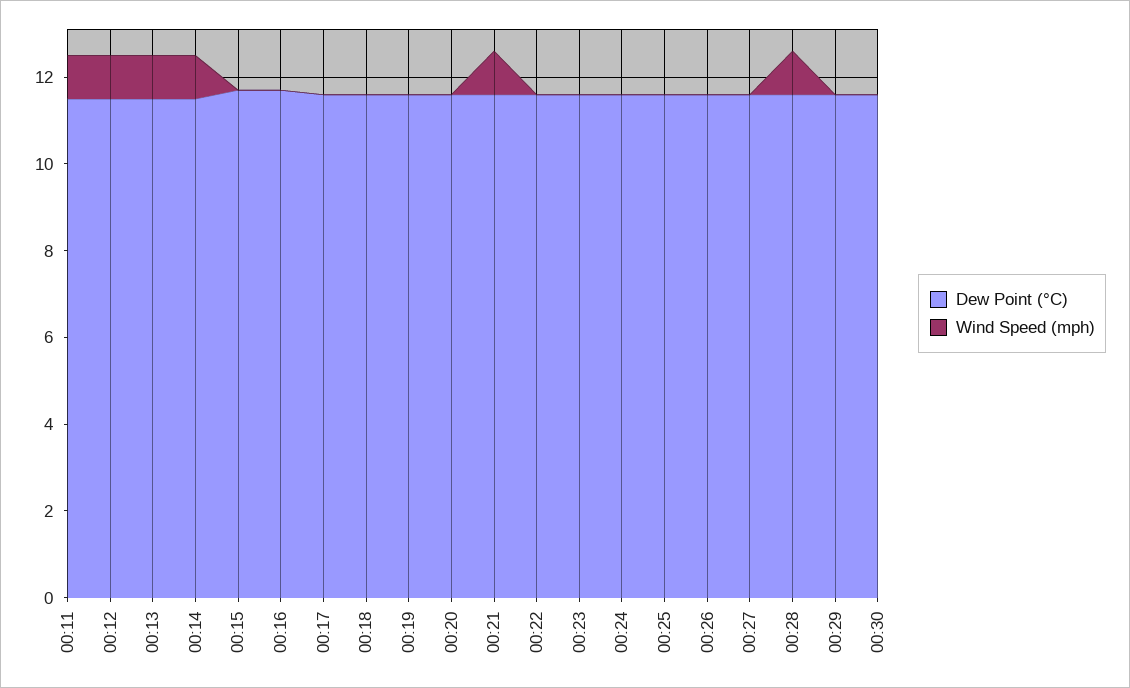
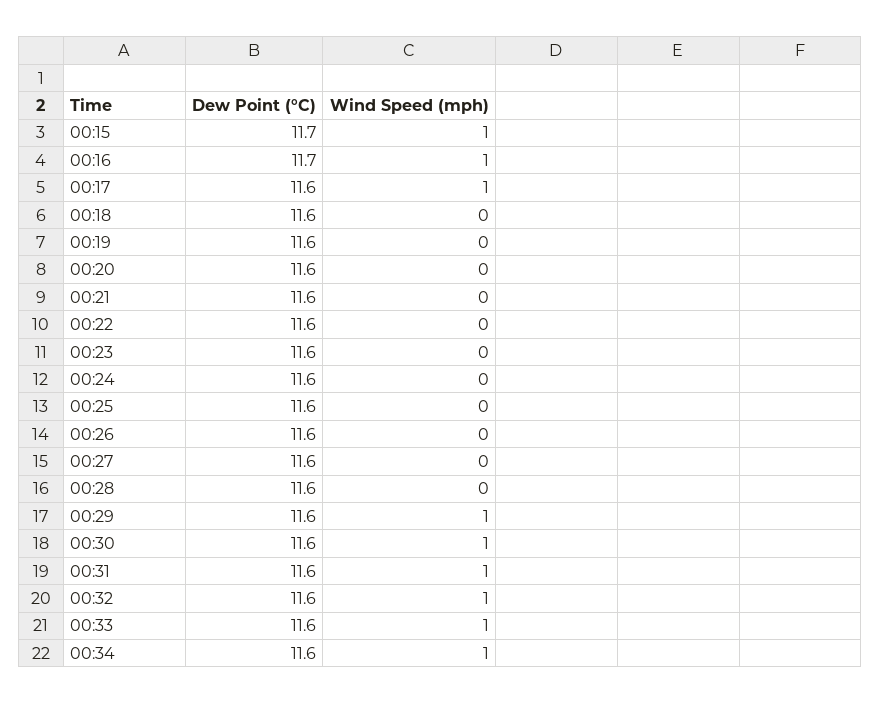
Dew Point (°C), 00:11: 11.5 -> none
Wind Speed (mph), 00:11: 1 -> none
Dew Point (°C), 00:12: 11.5 -> none
Wind Speed (mph), 00:12: 1 -> none
Dew Point (°C), 00:13: 11.5 -> none
Wind Speed (mph), 00:13: 1 -> none
Dew Point (°C), 00:14: 11.5 -> none
Wind Speed (mph), 00:14: 1 -> none
Wind Speed (mph), 00:15: 0 -> 1
Wind Speed (mph), 00:16: 0 -> 1
Wind Speed (mph), 00:17: 0 -> 1
Wind Speed (mph), 00:21: 1 -> 0
Wind Speed (mph), 00:28: 1 -> 0
Wind Speed (mph), 00:29: 0 -> 1
Wind Speed (mph), 00:30: 0 -> 1
Dew Point (°C), 00:31: none -> 11.6
Wind Speed (mph), 00:31: none -> 1
Dew Point (°C), 00:32: none -> 11.6
Wind Speed (mph), 00:32: none -> 1
Dew Point (°C), 00:33: none -> 11.6
Wind Speed (mph), 00:33: none -> 1
Dew Point (°C), 00:34: none -> 11.6
Wind Speed (mph), 00:34: none -> 1

